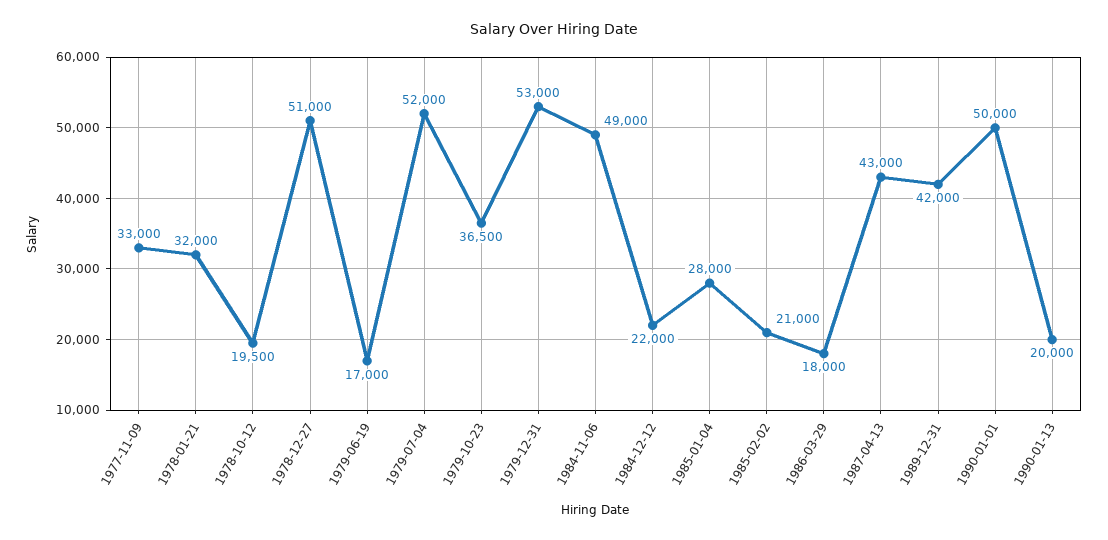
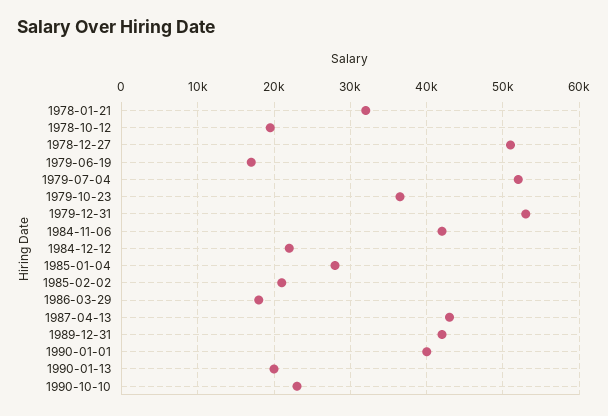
1977-11-09: 33000 -> none
1984-11-06: 49000 -> 42000
1990-01-01: 50000 -> 40000
1990-10-10: none -> 23000

